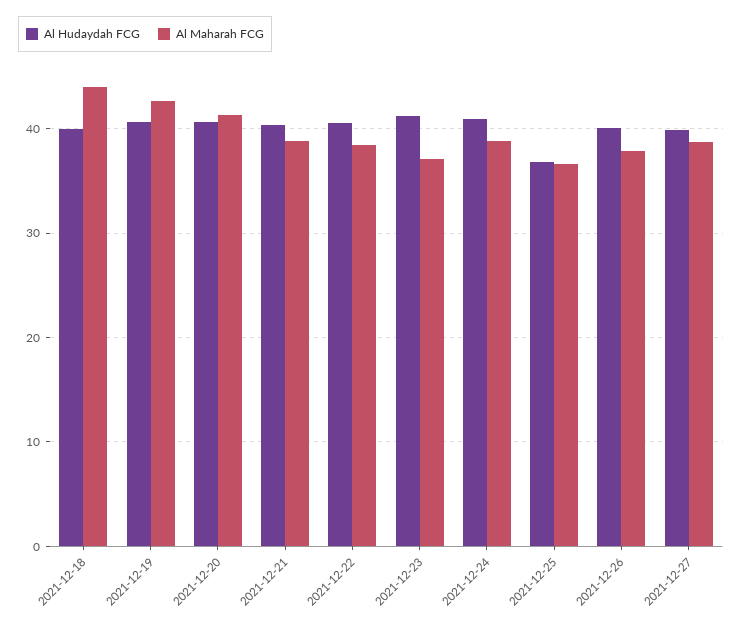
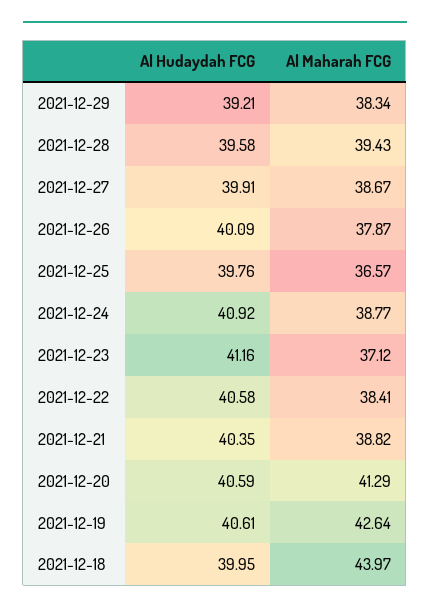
Al Hudaydah FCG, 2021-12-25: 37 -> 39.76
Al Hudaydah FCG, 2021-12-29: none -> 39.21
Al Maharah FCG, 2021-12-29: none -> 38.34
Al Hudaydah FCG, 2021-12-28: none -> 39.58
Al Maharah FCG, 2021-12-28: none -> 39.43

